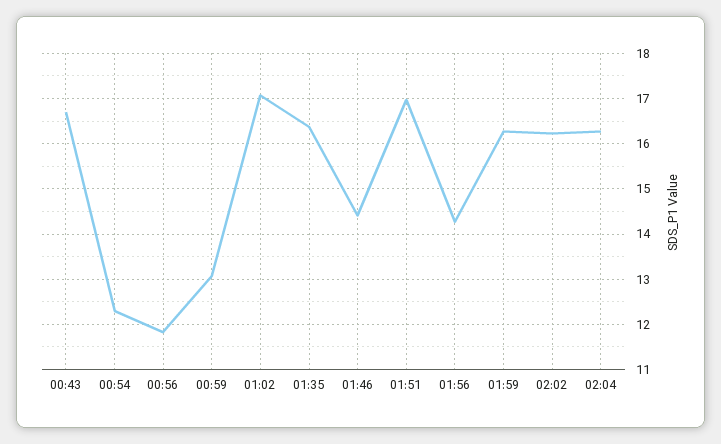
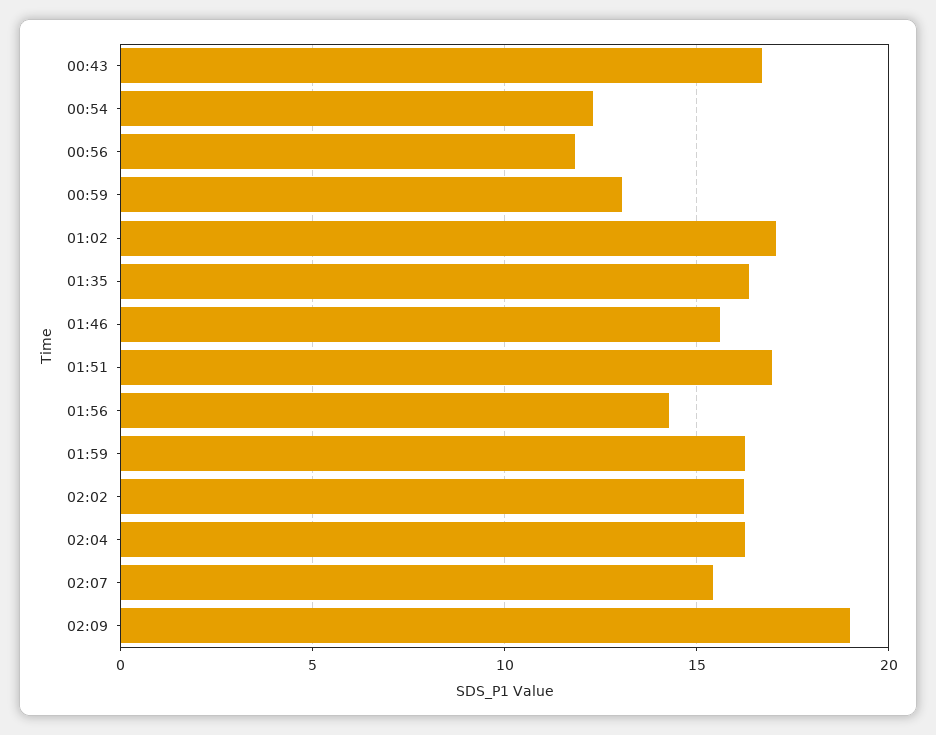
01:46: 14.4 -> 15.5
02:07: none -> 15.5
02:09: none -> 19

